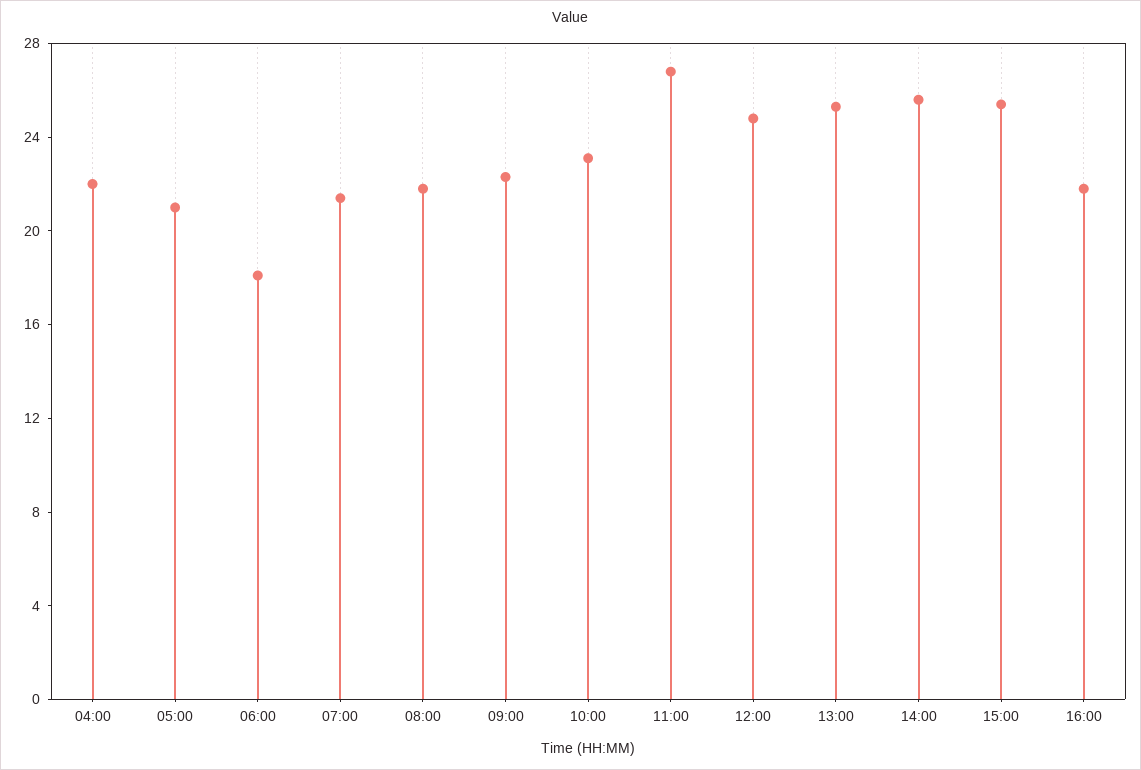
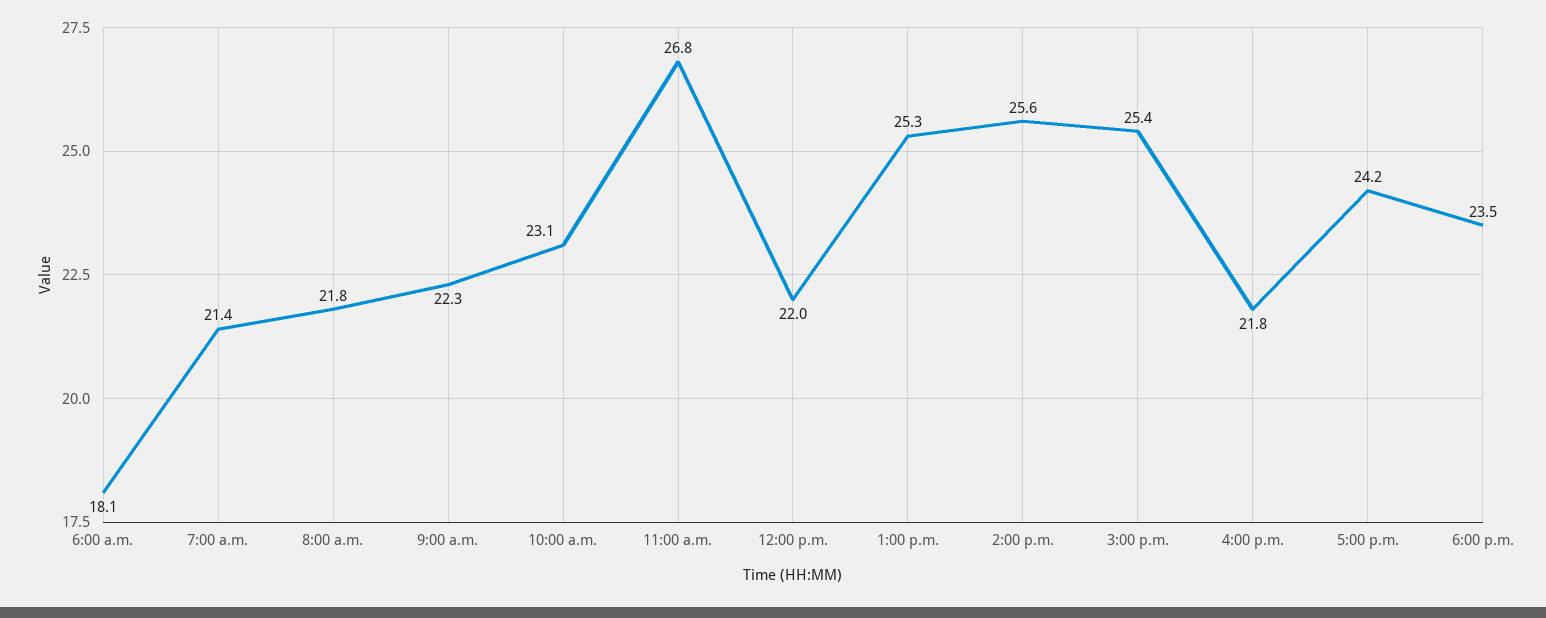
04:00: 22 -> none
05:00: 21 -> none
12:00: 25 -> 22
5:00 p.m.: none -> 24.2
6:00 p.m.: none -> 23.5

